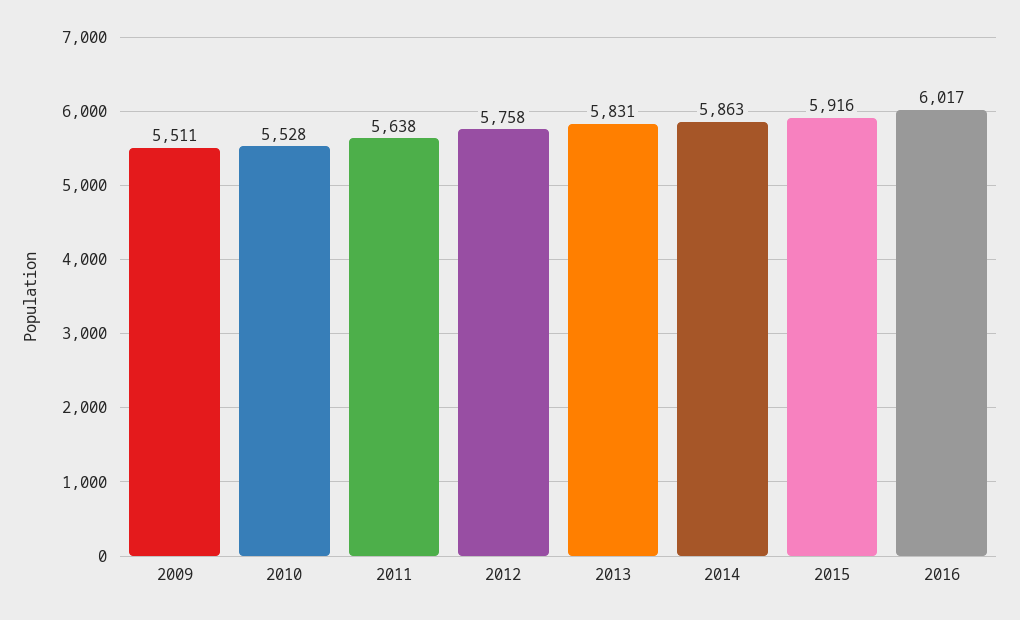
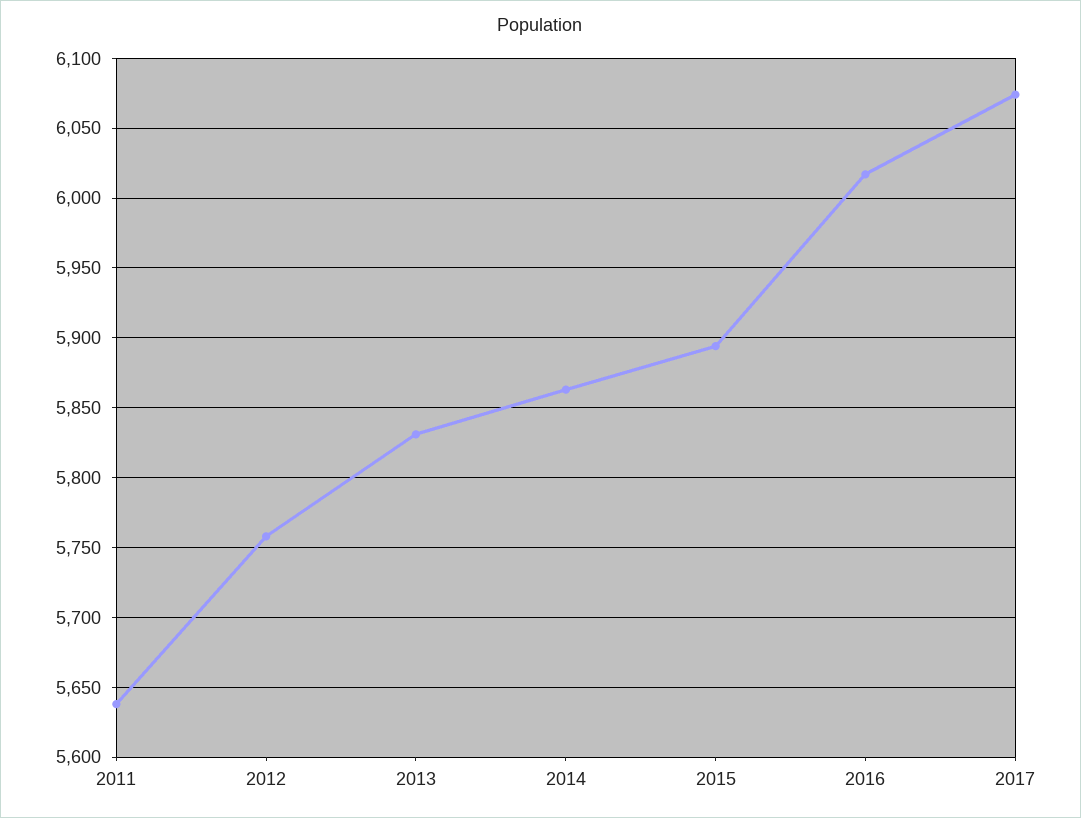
2009: 5511 -> none
2010: 5528 -> none
2015: 5916 -> 5895
2017: none -> 6075

